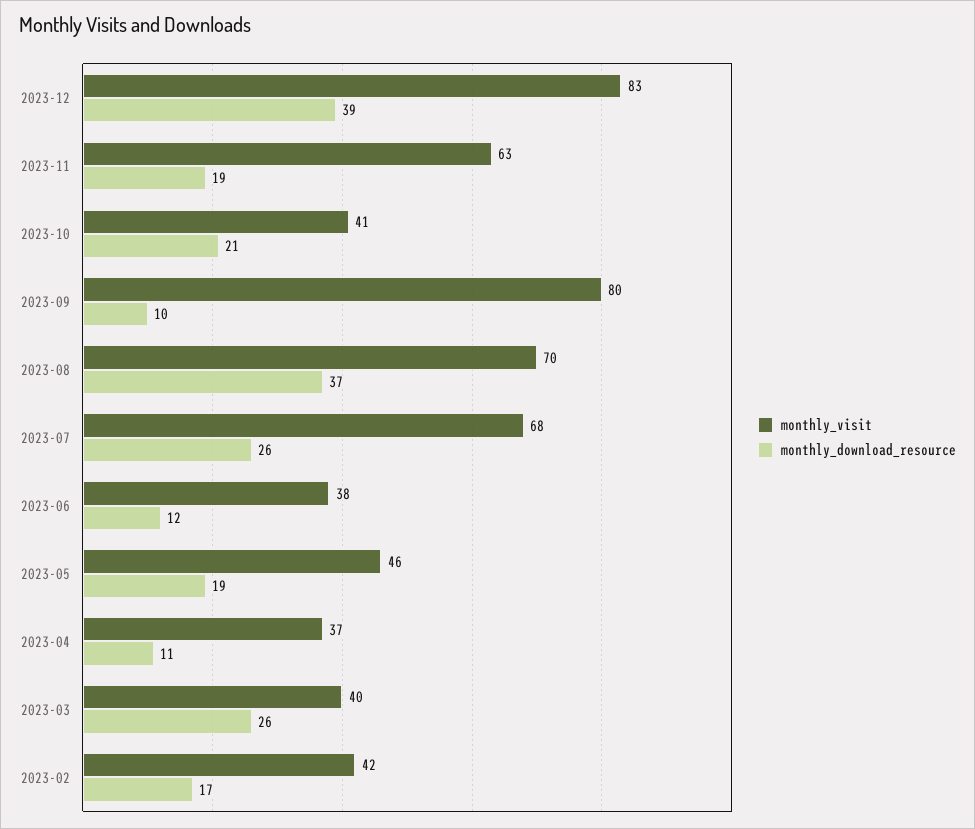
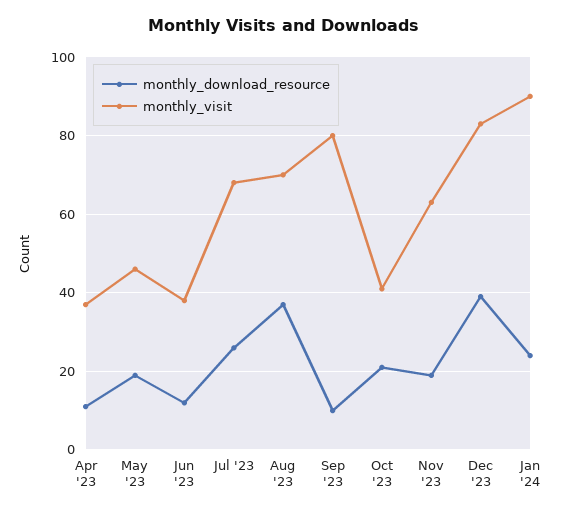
monthly_visit, 2023-03: 40 -> none
monthly_download_resource, 2023-03: 26 -> none
monthly_visit, 2023-02: 42 -> none
monthly_download_resource, 2023-02: 17 -> none
monthly_download_resource, Jan '24: none -> 25
monthly_visit, Jan '24: none -> 90

